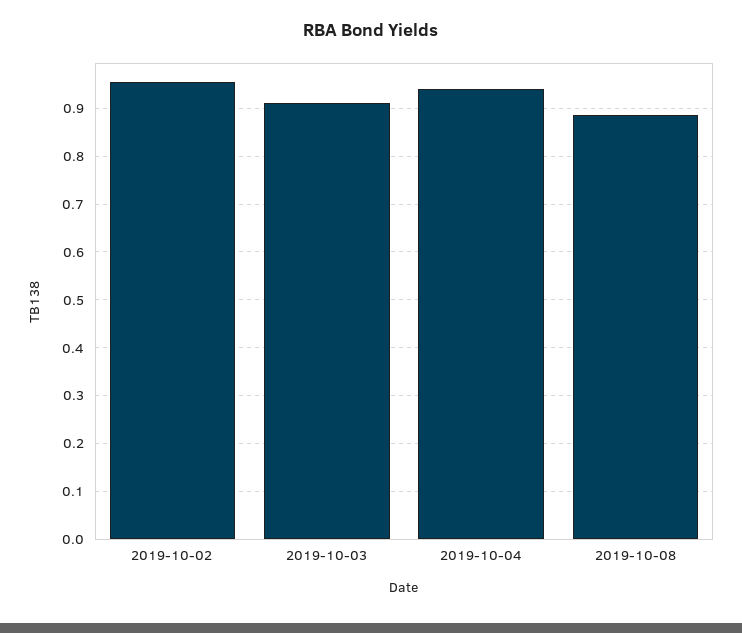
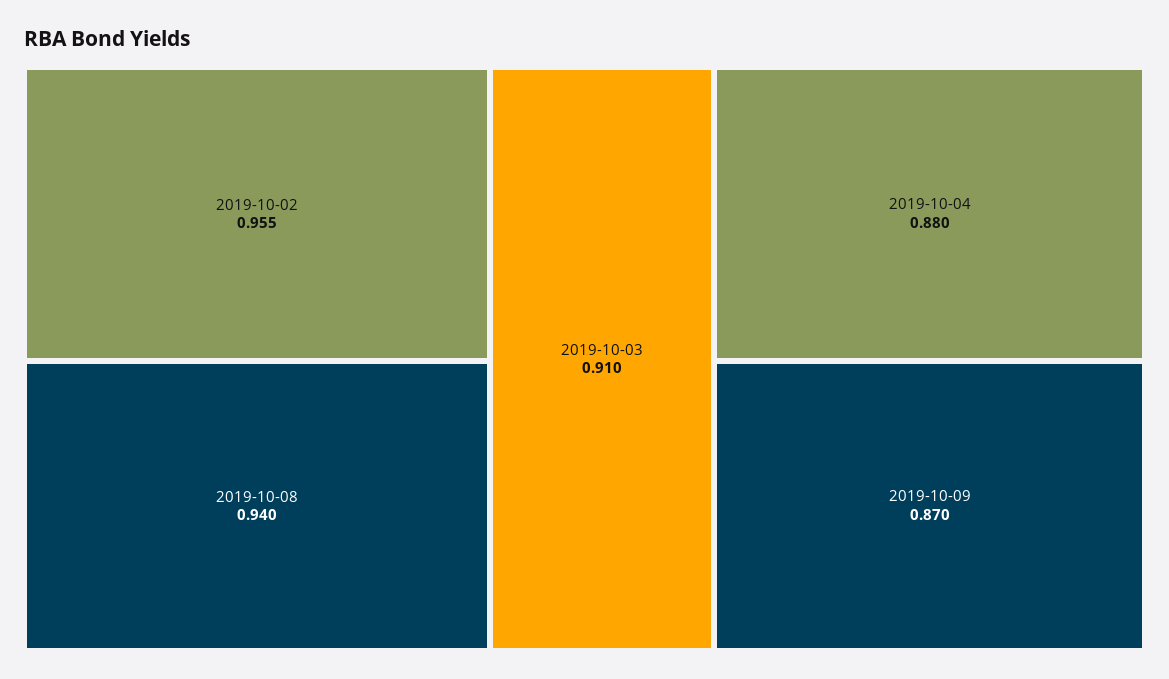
2019-10-04: 0.94 -> 0.88
2019-10-08: 0.88 -> 0.94
2019-10-09: none -> 0.87

